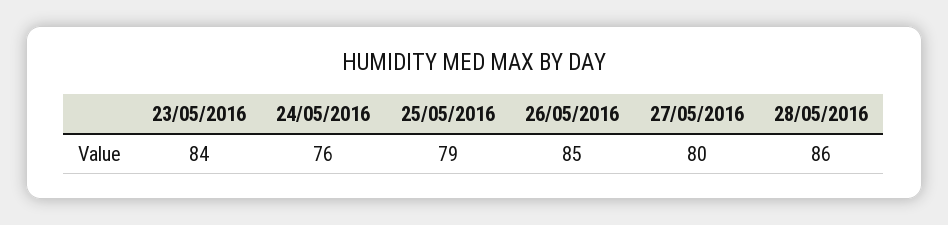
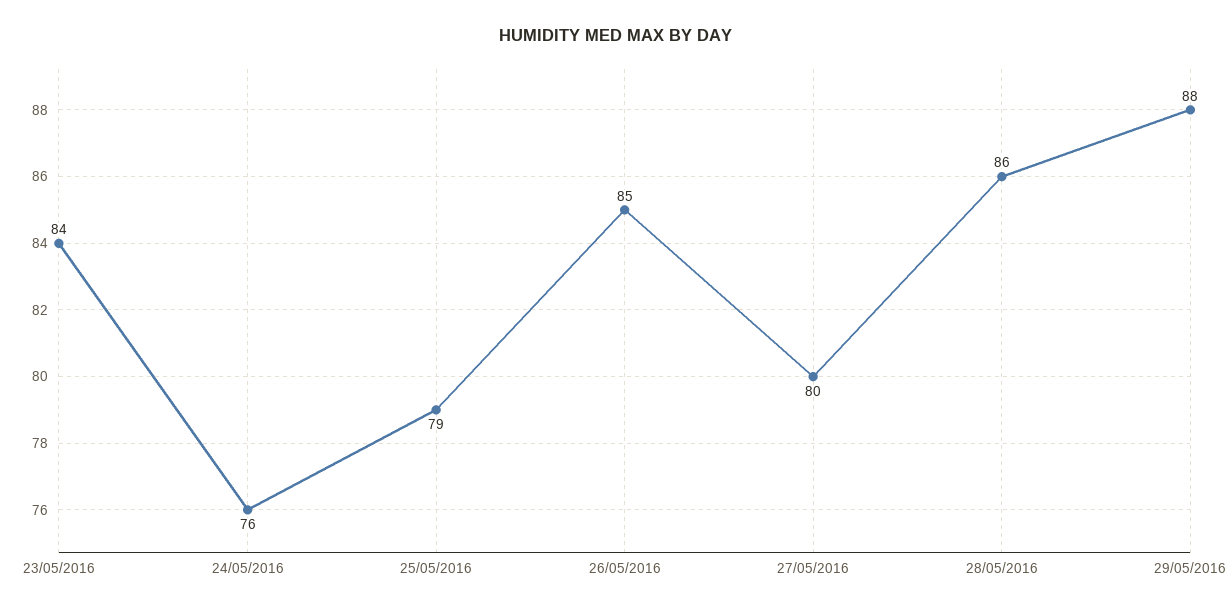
29/05/2016: none -> 88

